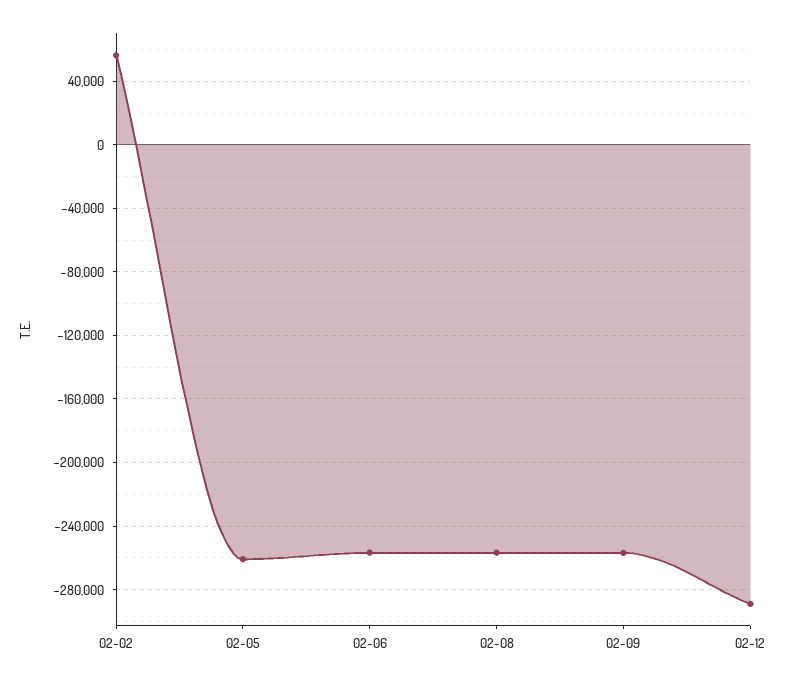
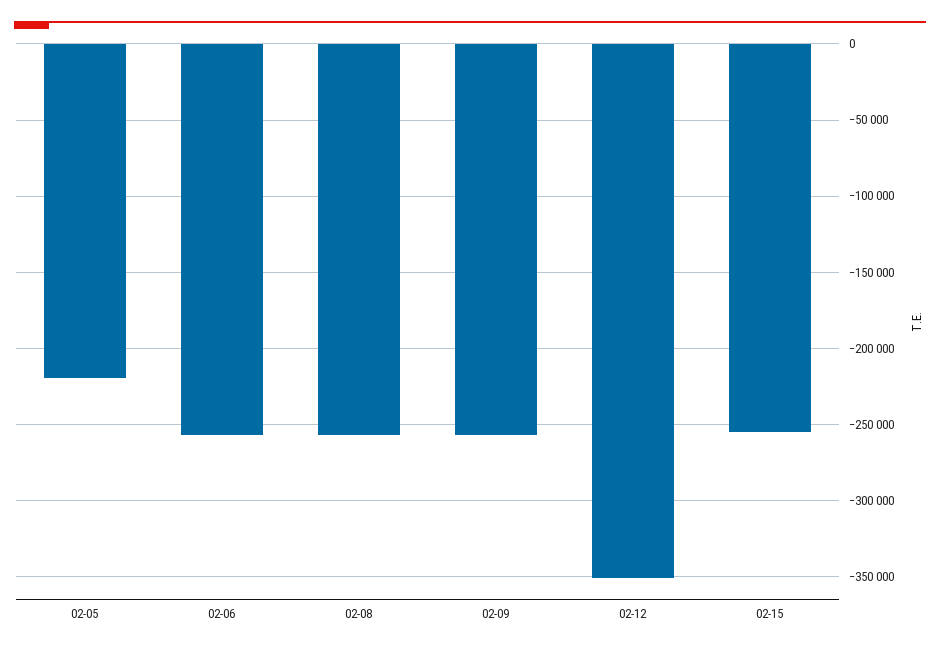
02-02: 55000 -> none
02-05: -260000 -> -220000
02-12: -290000 -> -350000
02-15: none -> -255000

